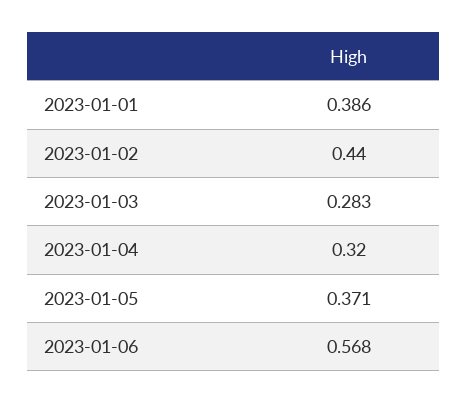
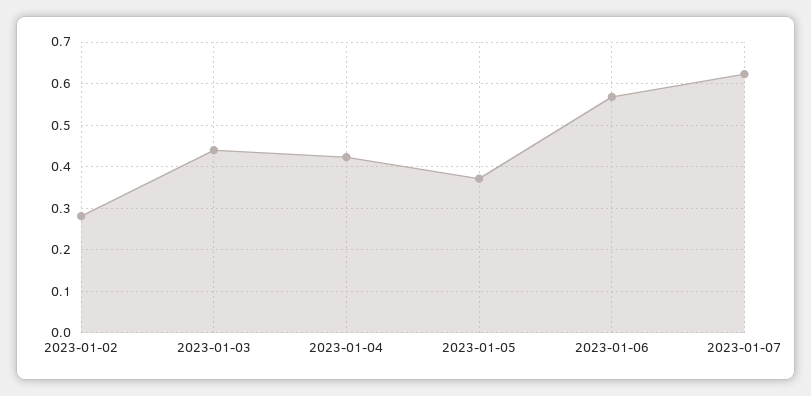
2023-01-01: 0.386 -> none
2023-01-02: 0.44 -> 0.28
2023-01-03: 0.283 -> 0.44
2023-01-04: 0.32 -> 0.42
2023-01-07: none -> 0.62

